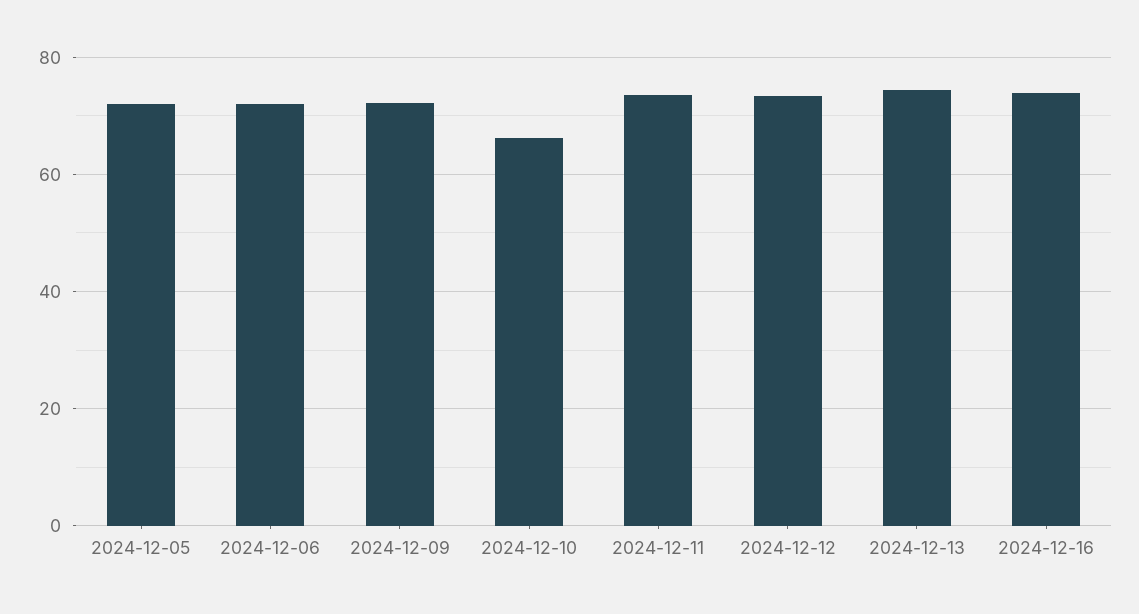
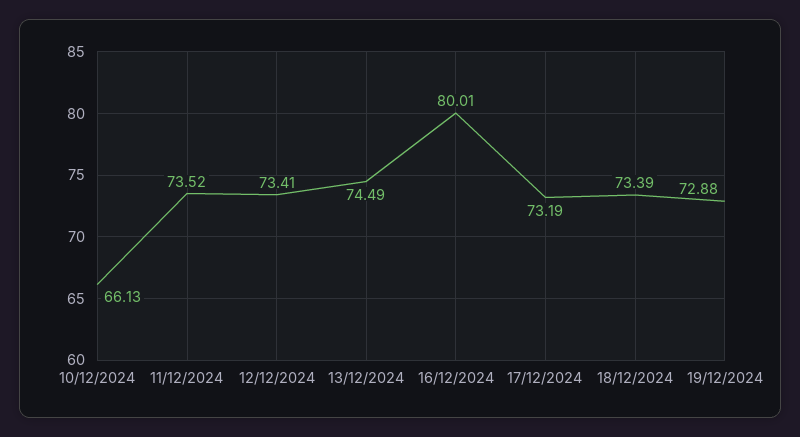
2024-12-05: 72 -> none
2024-12-06: 72 -> none
2024-12-09: 72 -> none
2024-12-16: 74 -> 80.01
17/12/2024: none -> 73.19
18/12/2024: none -> 73.39
19/12/2024: none -> 72.88

